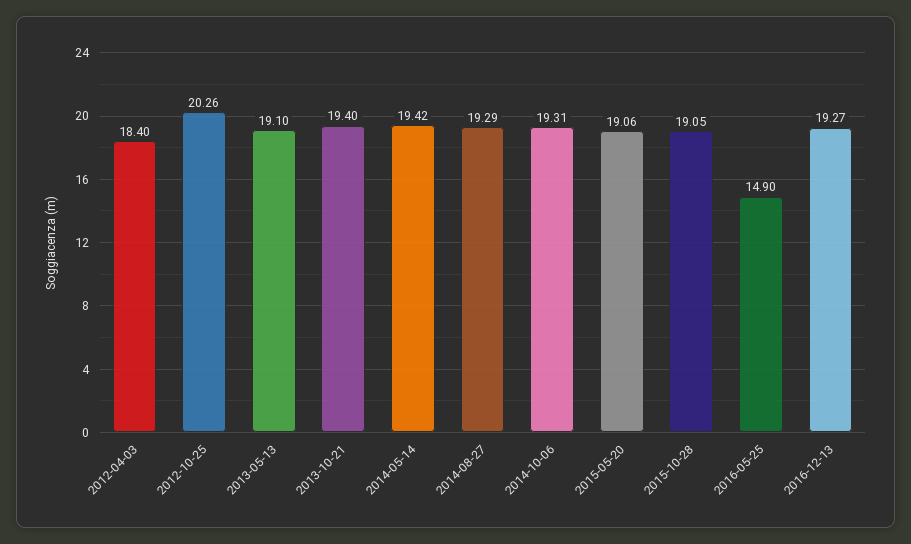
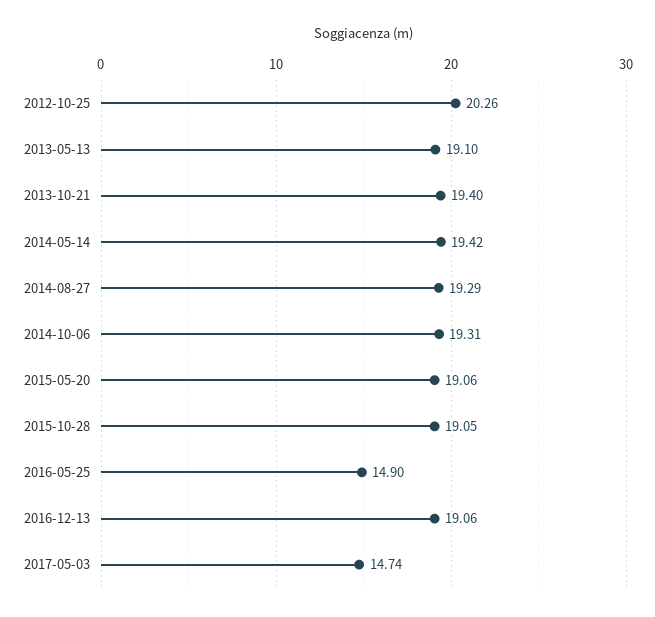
2012-04-03: 18.4 -> none
2016-12-13: 19.27 -> 19.06
2017-05-03: none -> 14.74

